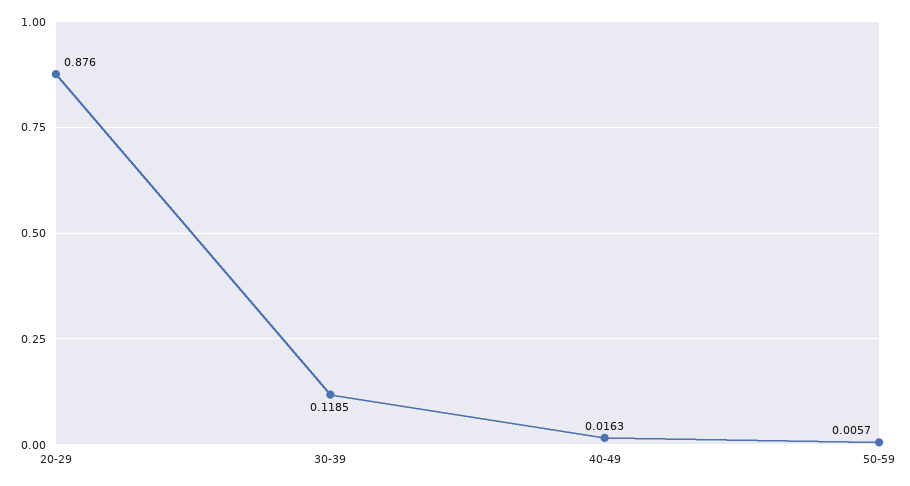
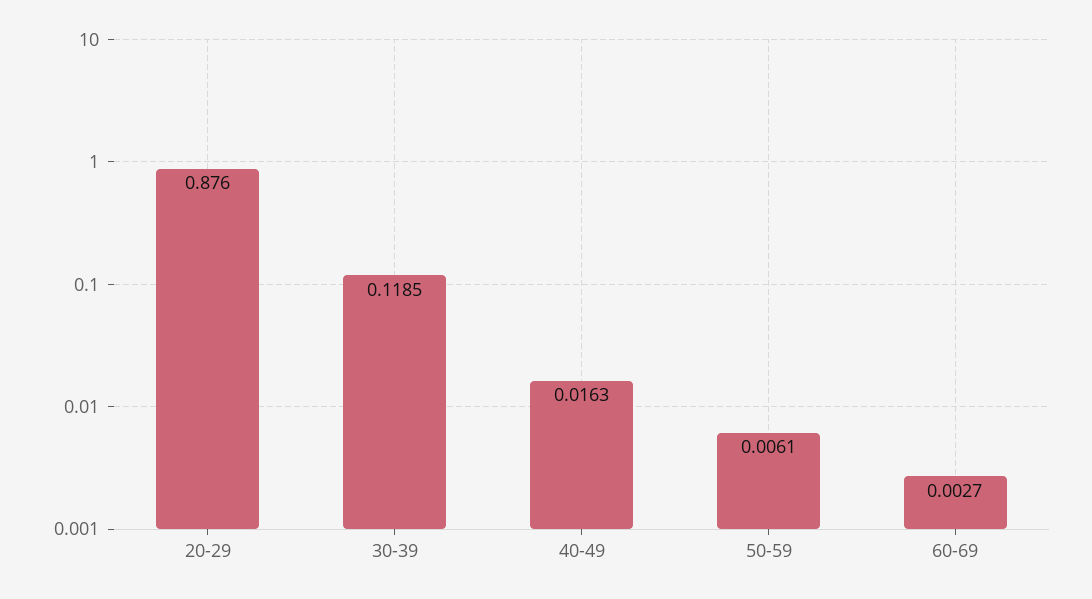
50-59: 0.0057 -> 0.0061
60-69: none -> 0.0027

